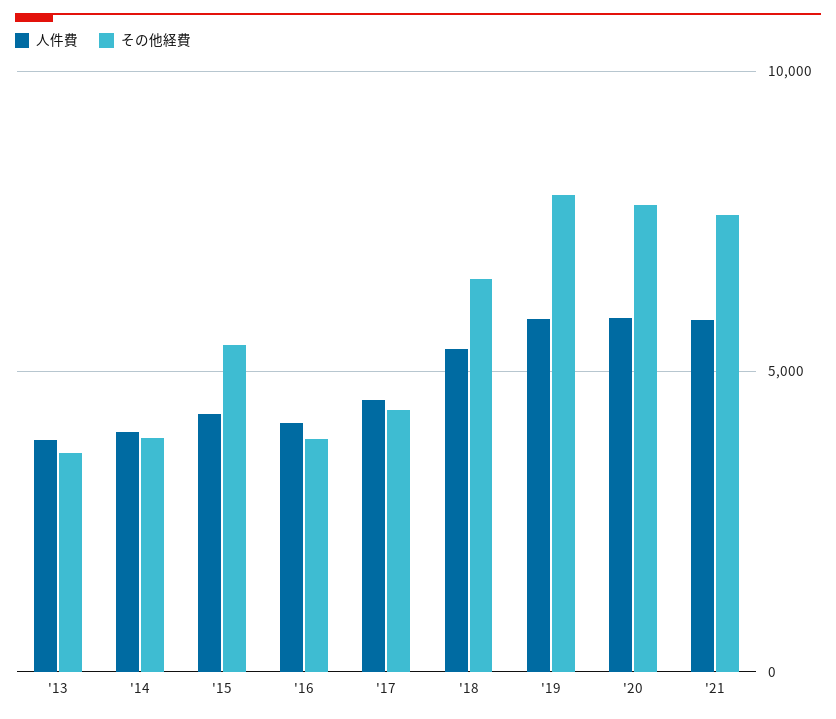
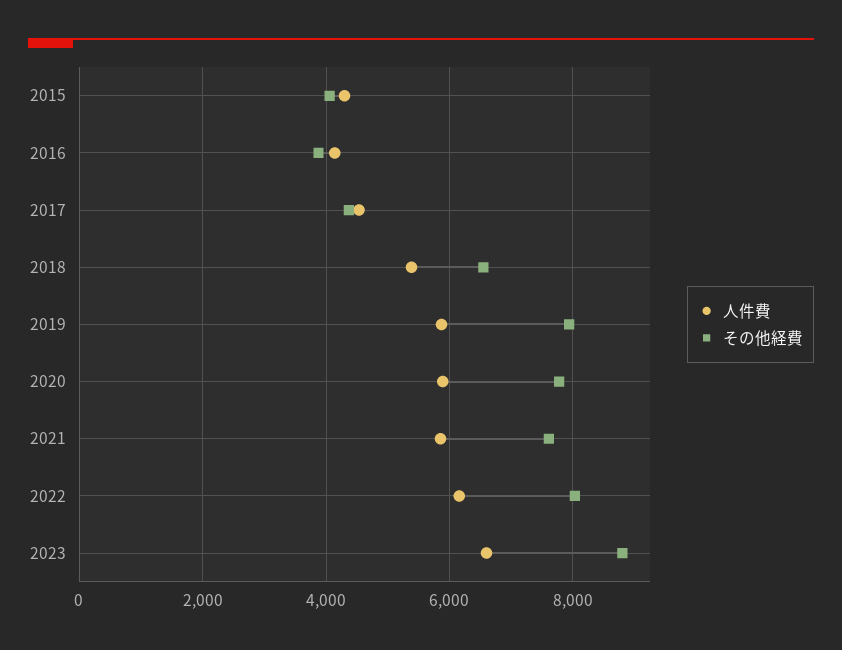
人件費, '13: 4000 -> none
その他経費, '13: 3500 -> none
人件費, '14: 4000 -> none
その他経費, '14: 4000 -> none
その他経費, '15: 5500 -> 4000
人件費, 2022: none -> 6200
その他経費, 2022: none -> 8000
人件費, 2023: none -> 6600
その他経費, 2023: none -> 8800

